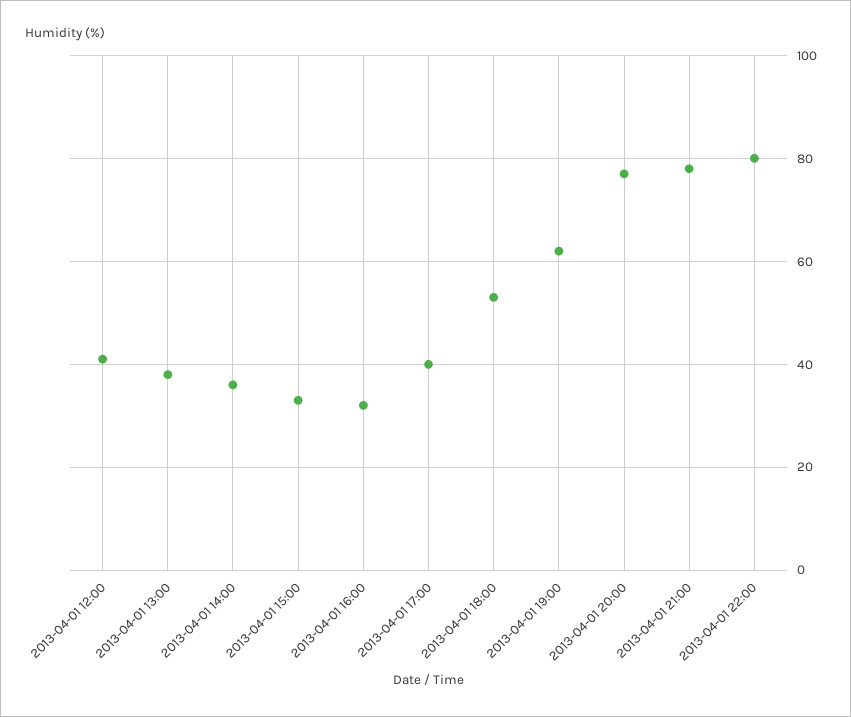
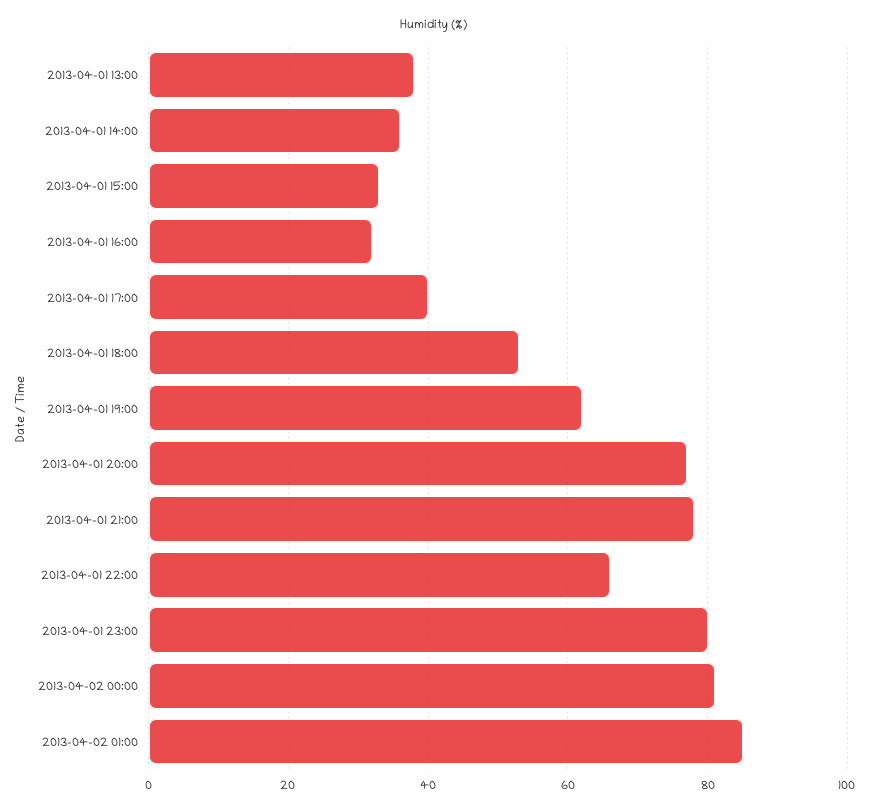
2013-04-01 12:00: 40 -> none
2013-04-01 22:00: 80 -> 65
2013-04-01 23:00: none -> 80
2013-04-02 00:00: none -> 80
2013-04-02 01:00: none -> 85

